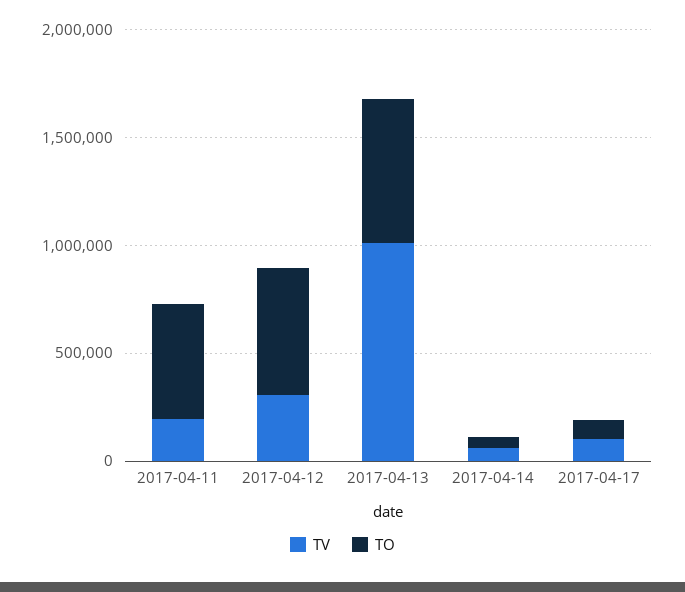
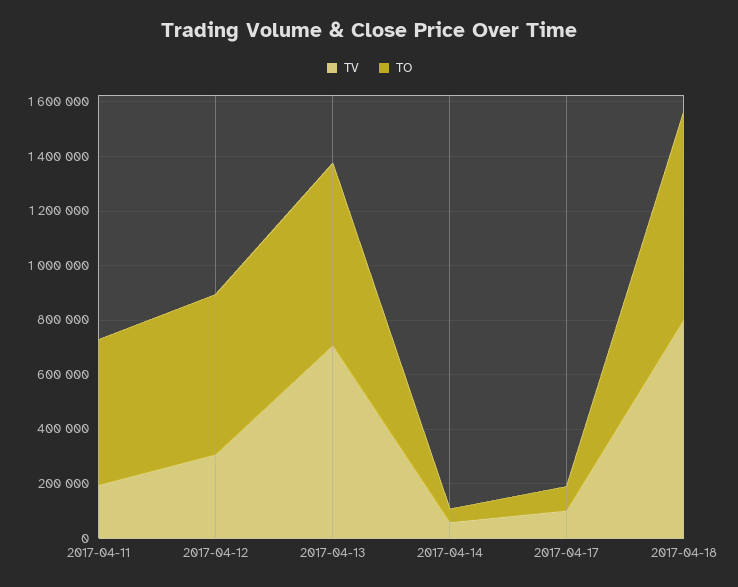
TV, 2017-04-13: 1000000 -> 700000
TV, 2017-04-18: none -> 800000
TO, 2017-04-18: none -> 750000

